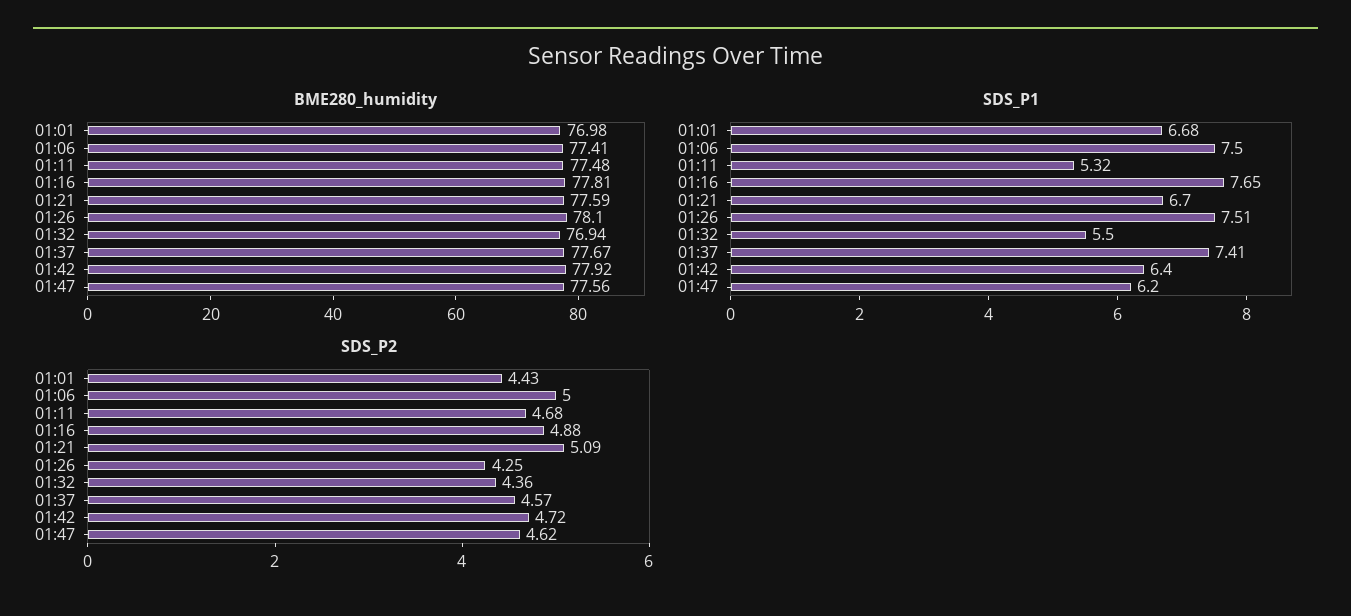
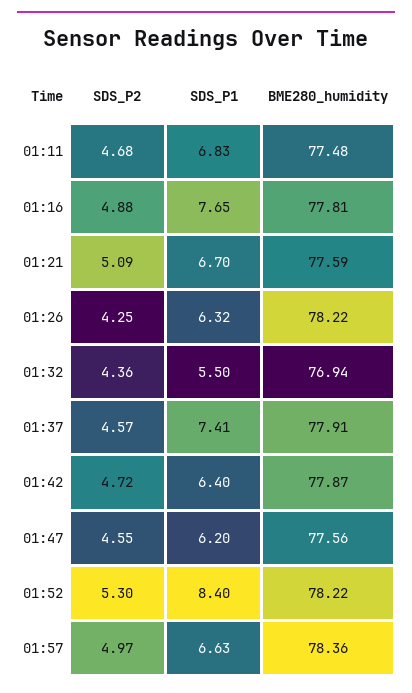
BME280_humidity, 01:01: 76.98 -> none
BME280_humidity, 01:06: 77.41 -> none
BME280_humidity, 01:26: 78.1 -> 78.22
BME280_humidity, 01:37: 77.67 -> 77.91
BME280_humidity, 01:42: 77.92 -> 77.87
SDS_P1, 01:01: 6.68 -> none
SDS_P1, 01:06: 7.5 -> none
SDS_P1, 01:11: 5.32 -> 6.83
SDS_P1, 01:26: 7.51 -> 6.32
SDS_P2, 01:01: 4.43 -> none
SDS_P2, 01:06: 5 -> none
SDS_P2, 01:47: 4.62 -> 4.55
SDS_P2, 01:52: none -> 5.3
SDS_P1, 01:52: none -> 8.4
BME280_humidity, 01:52: none -> 78.22
SDS_P2, 01:57: none -> 4.97
SDS_P1, 01:57: none -> 6.63
BME280_humidity, 01:57: none -> 78.36

